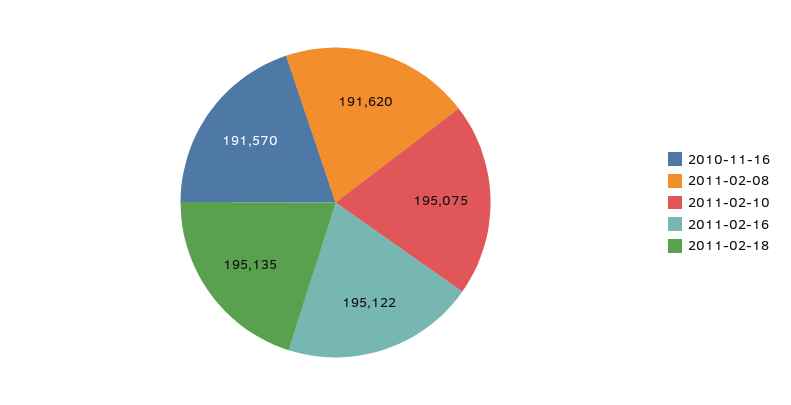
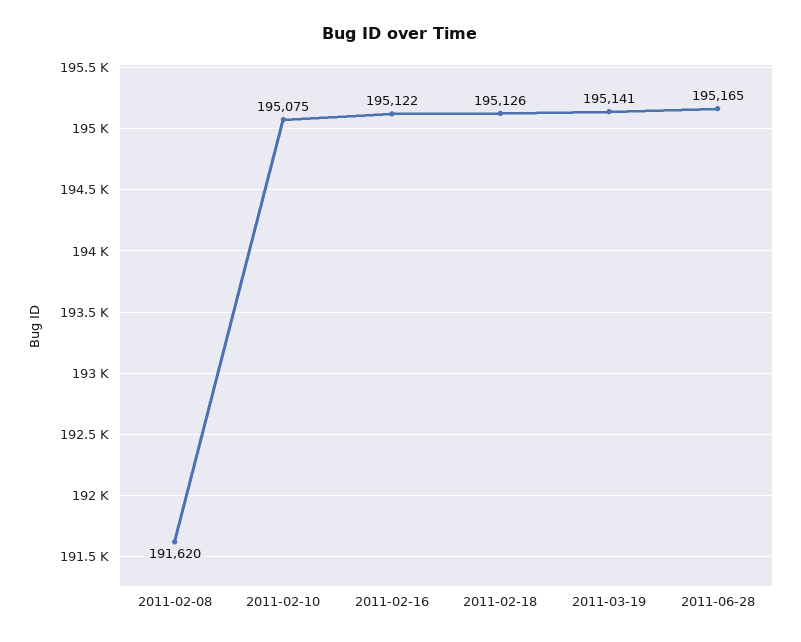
2010-11-16: 191570 -> none
2011-02-18: 195135 -> 195126
2011-03-19: none -> 195141
2011-06-28: none -> 195165

